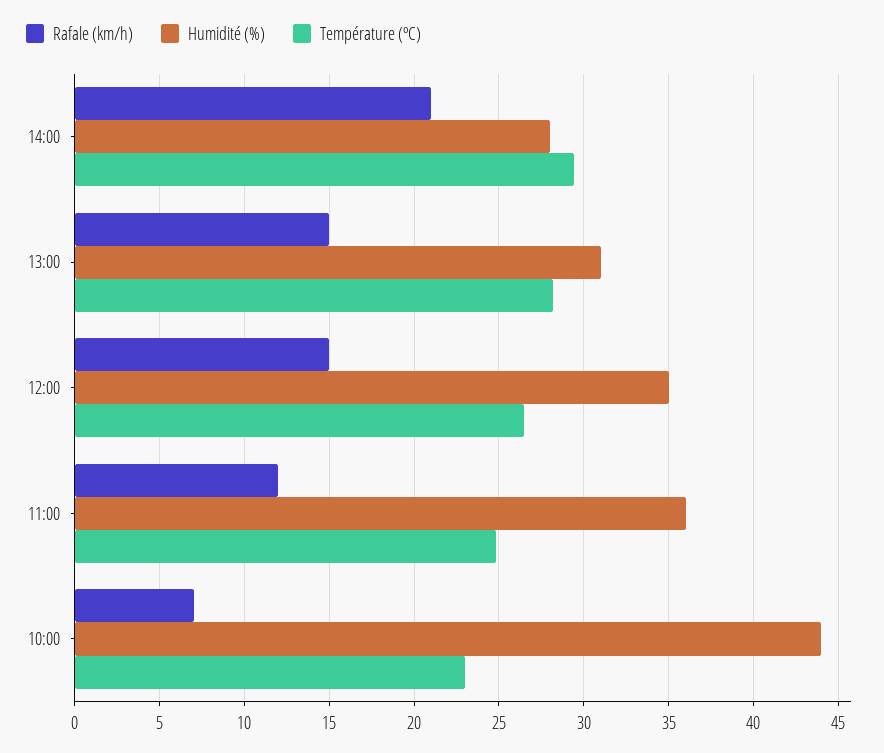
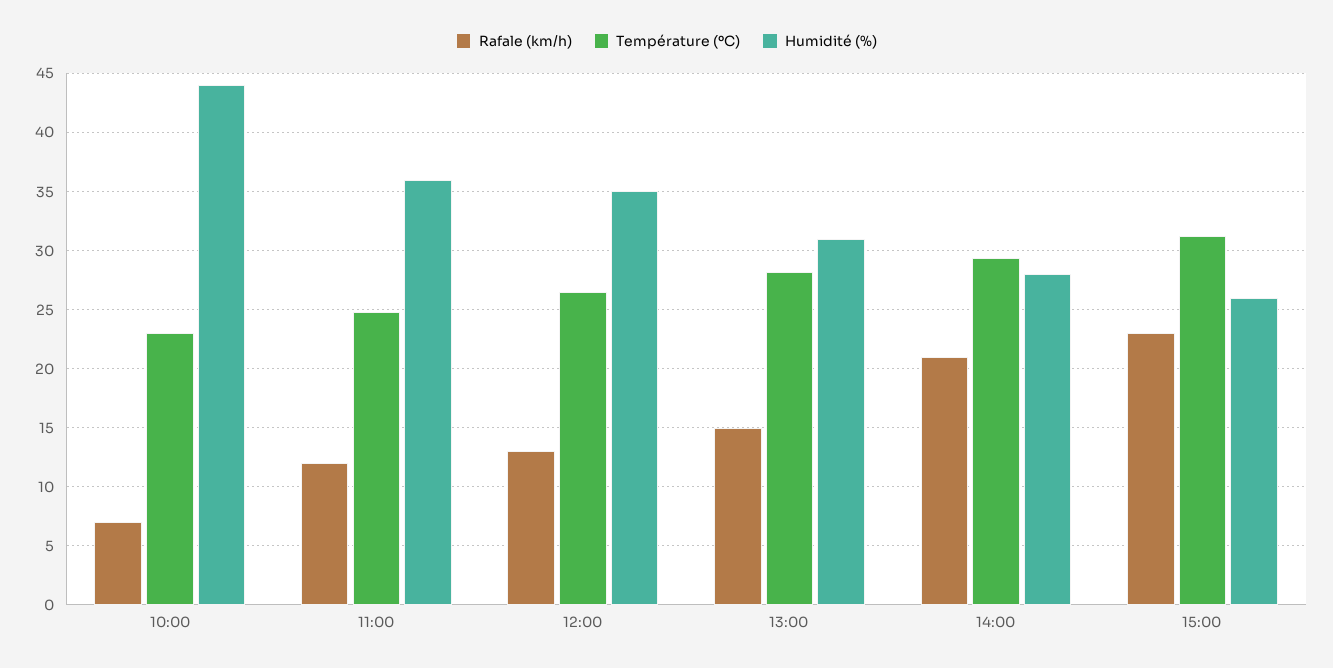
Rafale (km/h), 12:00: 15 -> 13
Rafale (km/h), 15:00: none -> 23
Température (ºC), 15:00: none -> 31
Humidité (%), 15:00: none -> 26

